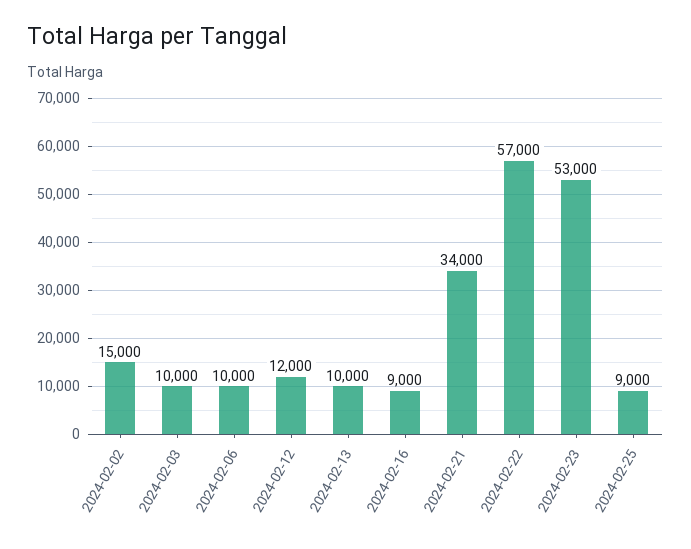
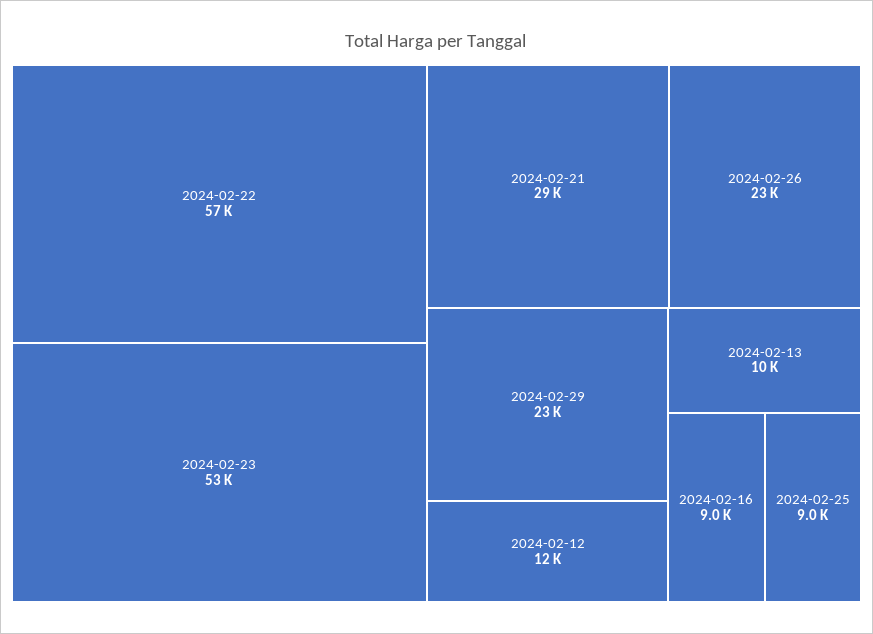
2024-02-02: 15000 -> none
2024-02-03: 10000 -> none
2024-02-06: 10000 -> none
2024-02-21: 34000 -> 29000
2024-02-26: none -> 23000
2024-02-29: none -> 23000

